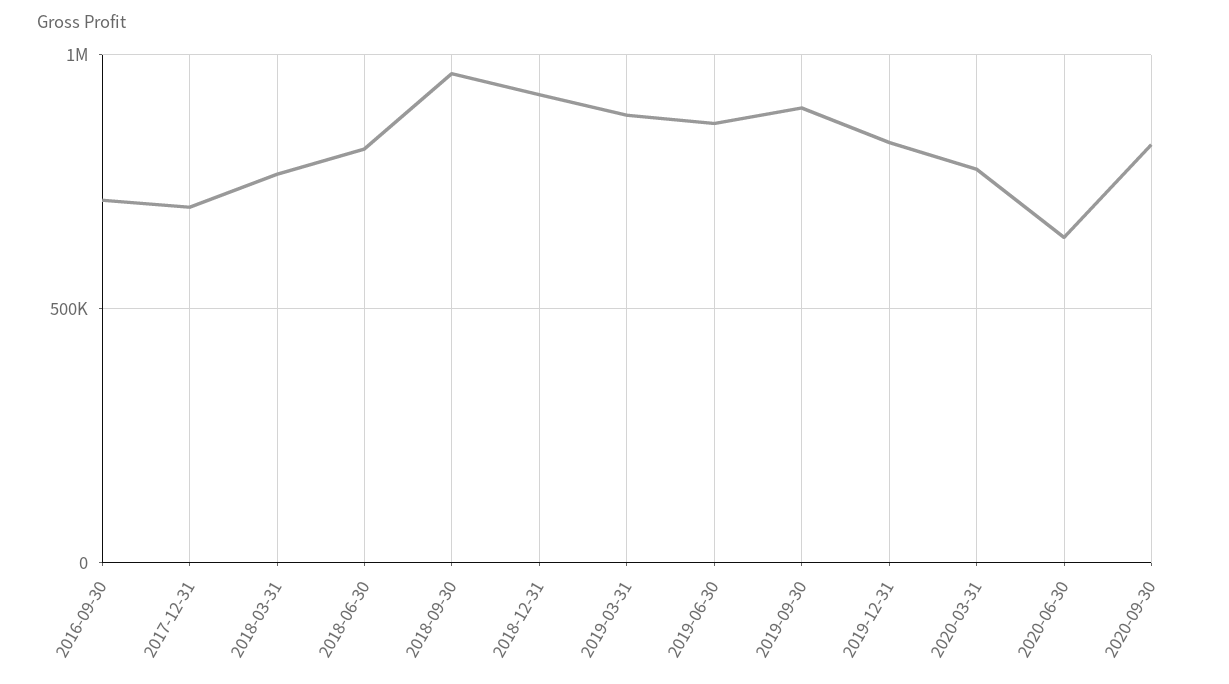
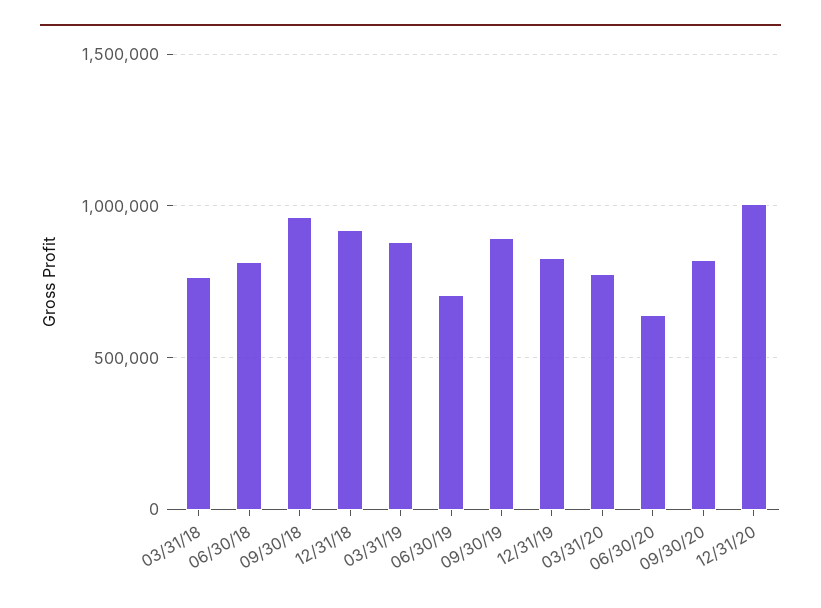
2016-09-30: 700000 -> none
2017-12-31: 700000 -> none
2019-06-30: 850000 -> 700000
12/31/20: none -> 1000000

